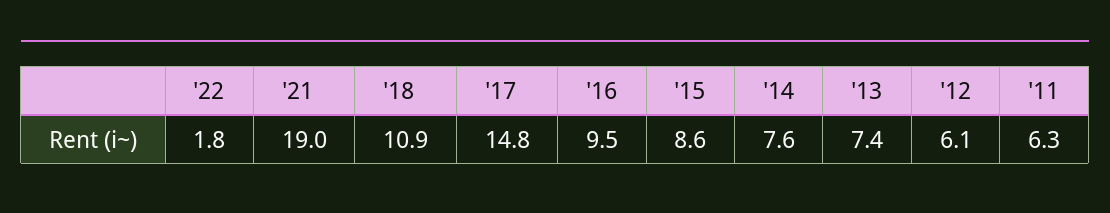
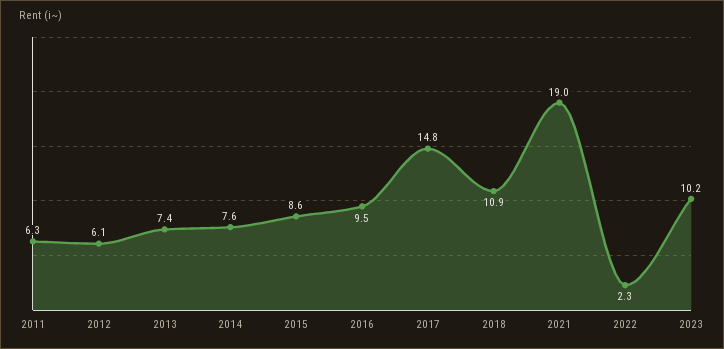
'22: 1.8 -> 2.3
2023: none -> 10.2

